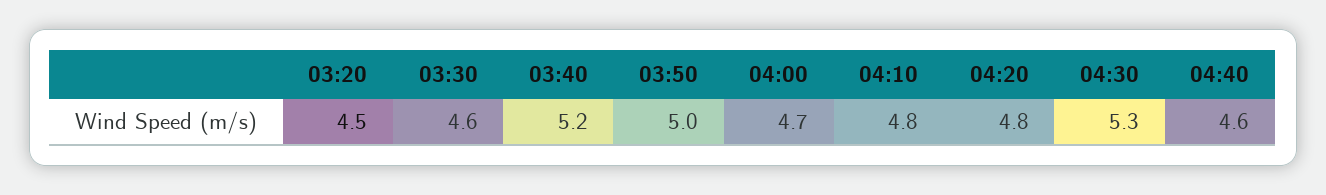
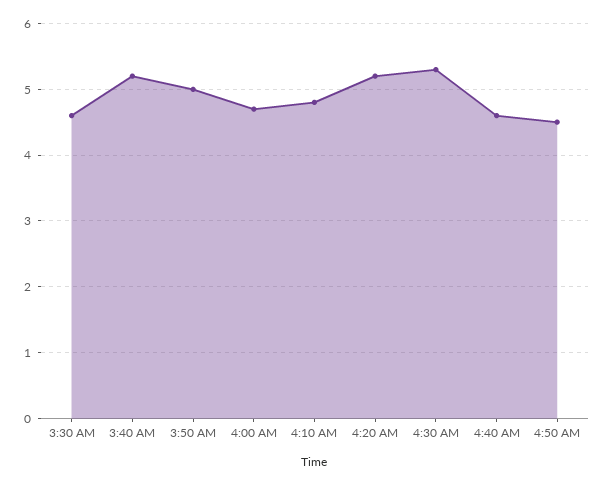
03:20: 4.5 -> none
04:20: 4.8 -> 5.2
4:50 AM: none -> 4.5

